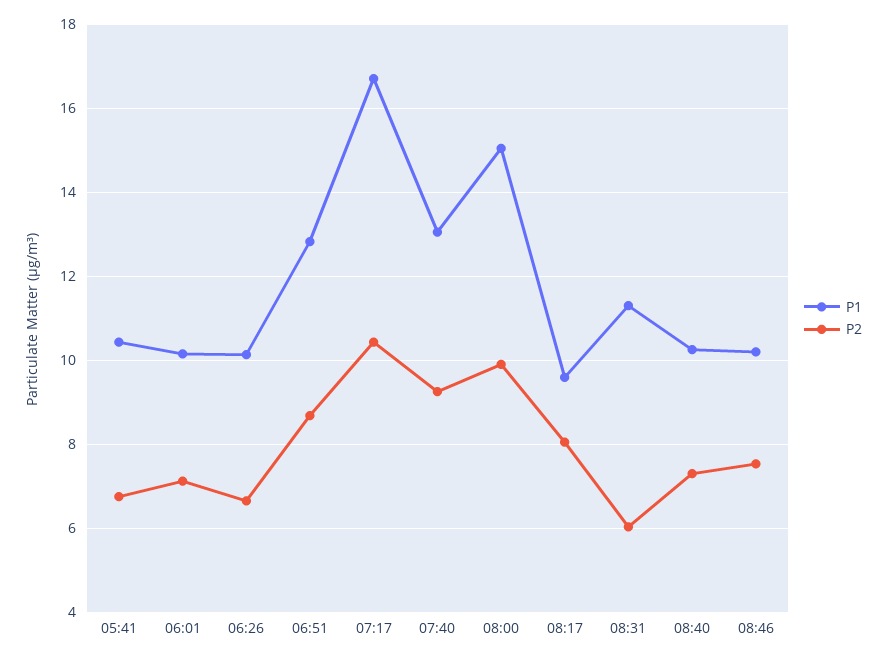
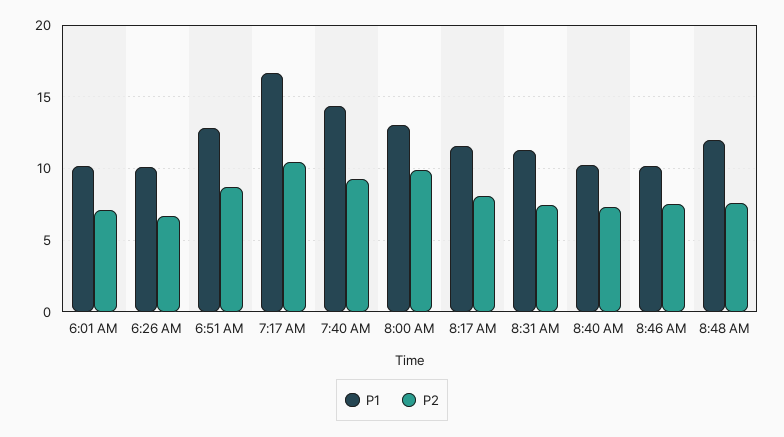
P1, 05:41: 10.4 -> none
P2, 05:41: 6.8 -> none
P1, 07:40: 13 -> 14.5
P1, 08:00: 15 -> 13
P1, 08:17: 9.6 -> 11.5
P2, 08:31: 6 -> 7.5
P1, 8:48 AM: none -> 12
P2, 8:48 AM: none -> 7.5

